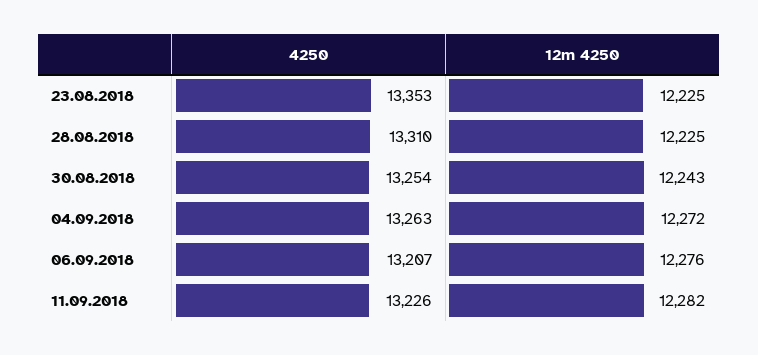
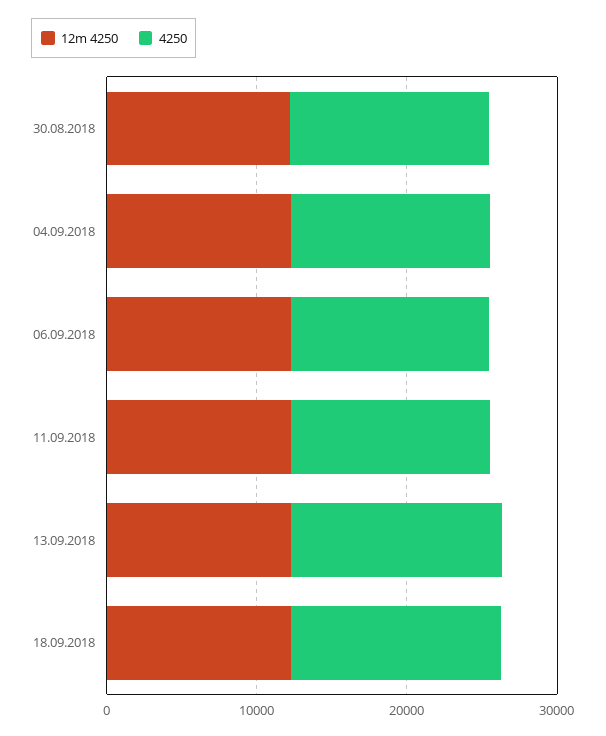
4250, 23.08.2018: 13353 -> none
12m 4250, 23.08.2018: 12225 -> none
4250, 28.08.2018: 13310 -> none
12m 4250, 28.08.2018: 12225 -> none
12m 4250, 13.09.2018: none -> 12000
4250, 13.09.2018: none -> 14000
12m 4250, 18.09.2018: none -> 12000
4250, 18.09.2018: none -> 14000

